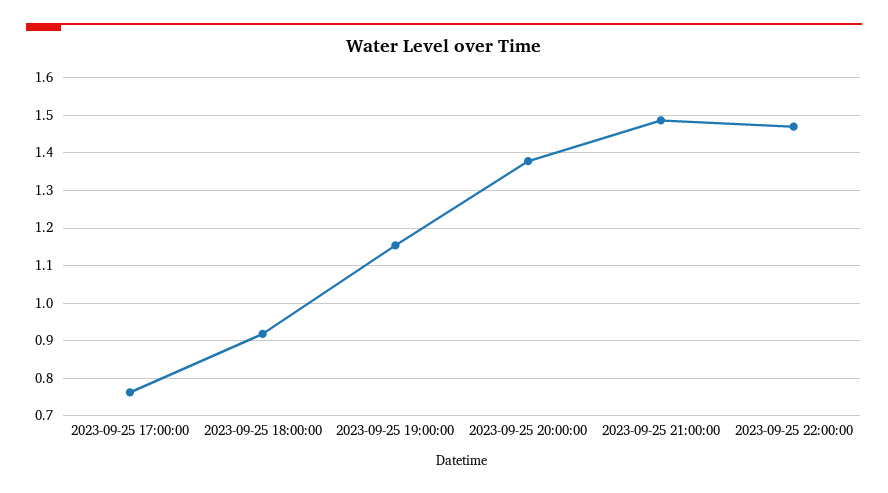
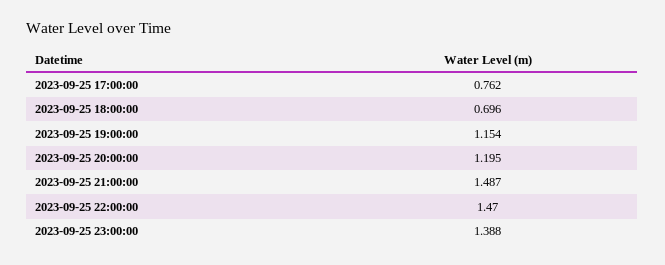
2023-09-25 18:00:00: 0.92 -> 0.696
2023-09-25 20:00:00: 1.38 -> 1.195
2023-09-25 23:00:00: none -> 1.388

